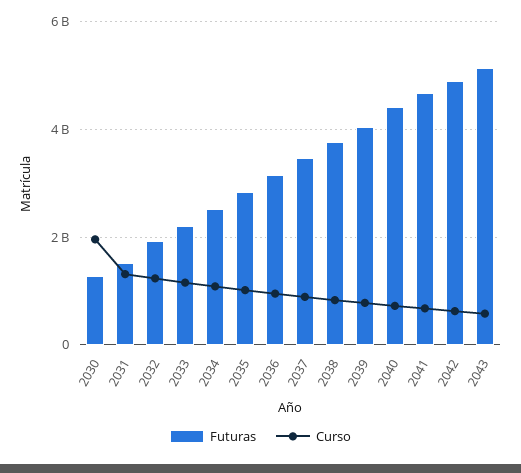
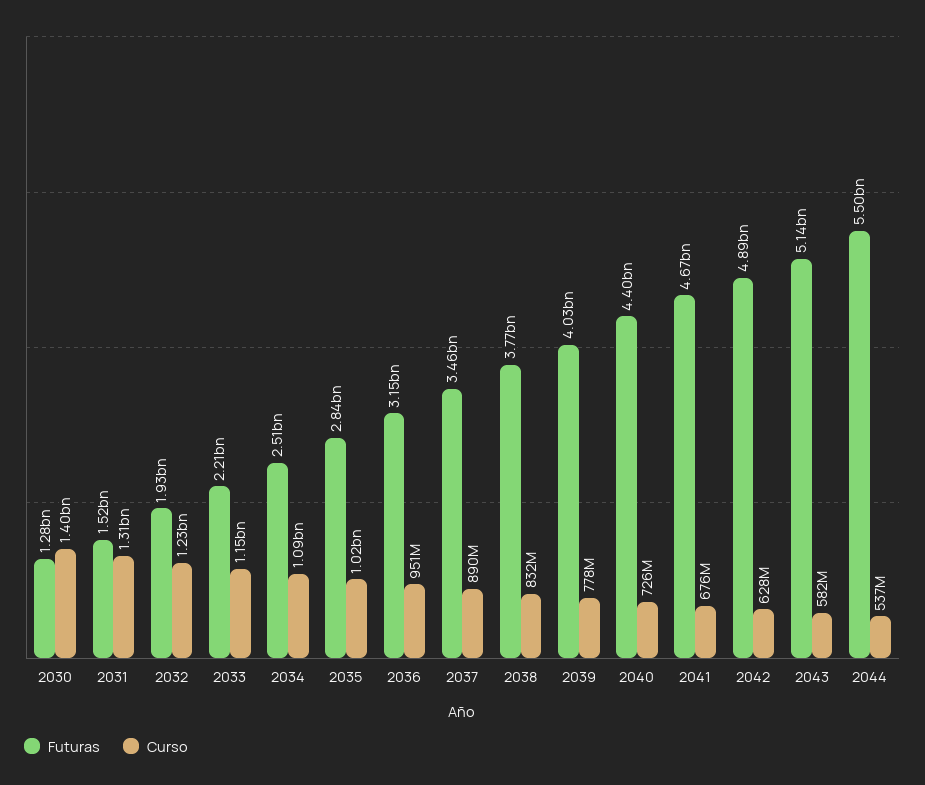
Curso, 2030: 2000000000 -> 1400000000
Futuras, 2044: none -> 5500000000
Curso, 2044: none -> 537000000

